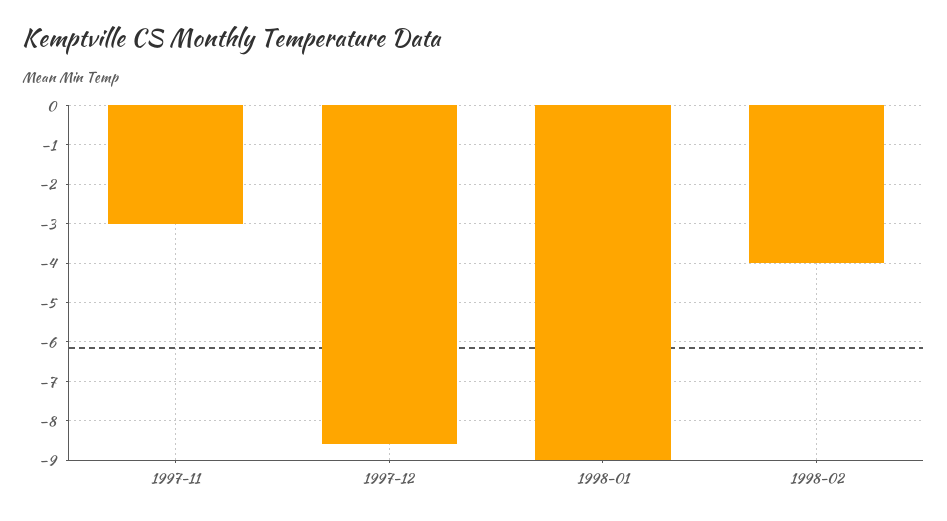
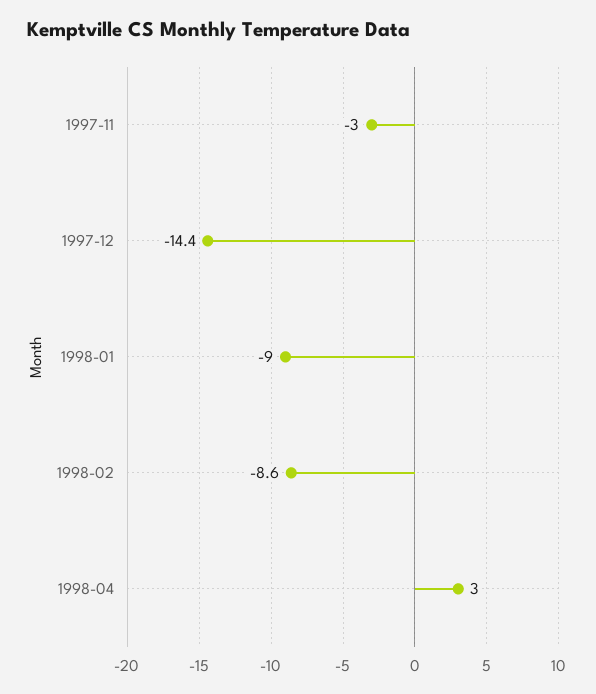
1997-12: -8.5 -> -14.4
1998-02: -4 -> -8.6
1998-04: none -> 3

